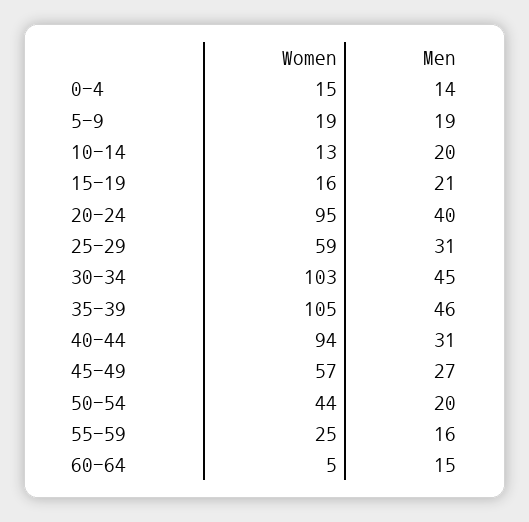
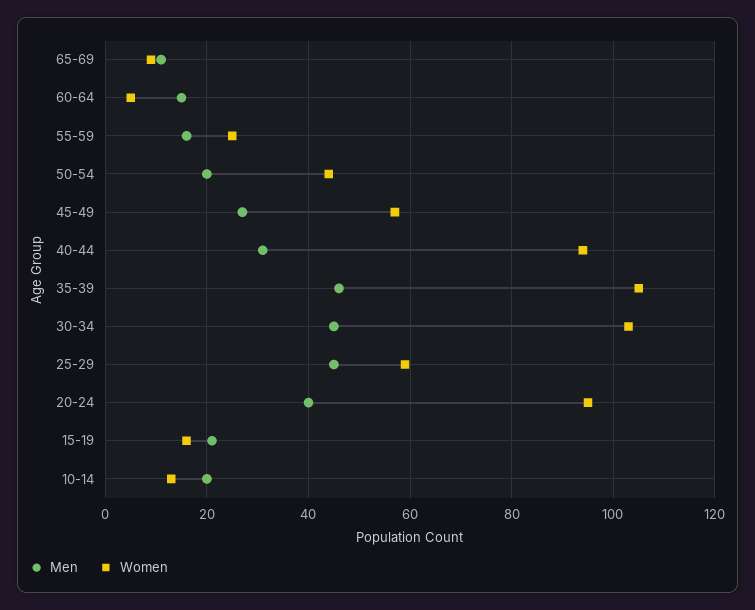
Women, 0-4: 15 -> none
Men, 0-4: 14 -> none
Women, 5-9: 19 -> none
Men, 5-9: 19 -> none
Men, 25-29: 31 -> 45
Men, 65-69: none -> 10
Women, 65-69: none -> 10

